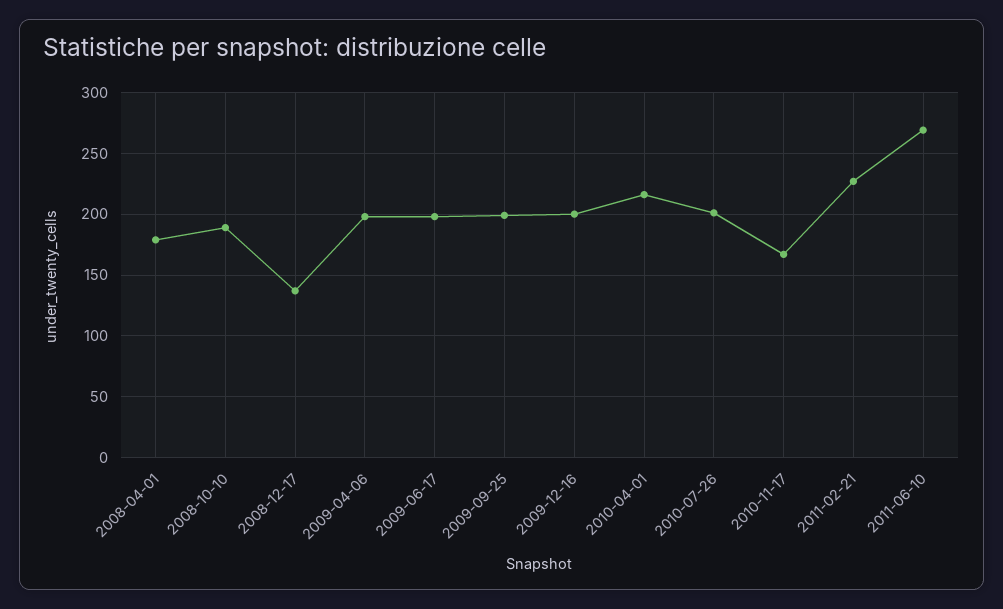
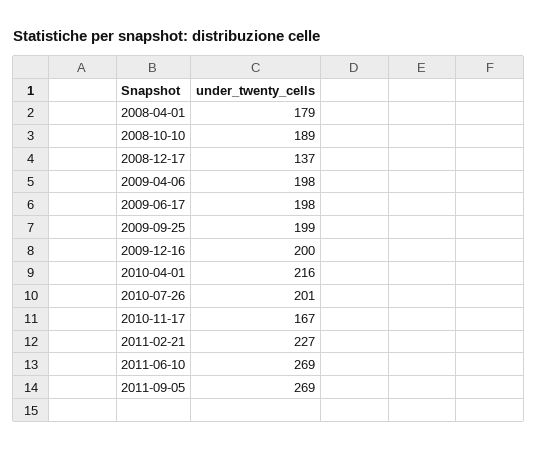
2011-09-05: none -> 269

